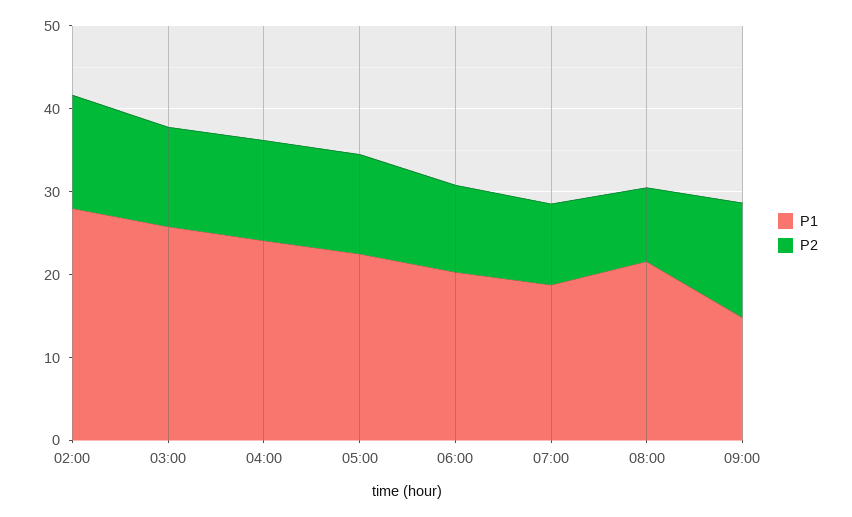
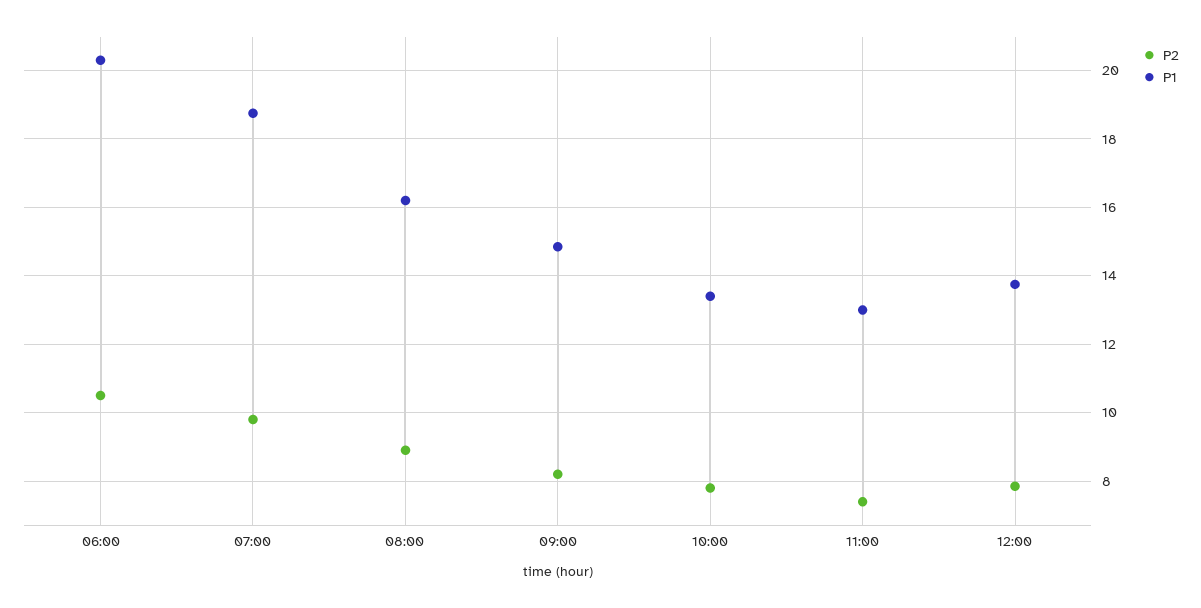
P1, 02:00: 28 -> none
P2, 02:00: 14 -> none
P1, 03:00: 26 -> none
P2, 03:00: 12 -> none
P1, 04:00: 24 -> none
P2, 04:00: 12 -> none
P1, 05:00: 22 -> none
P2, 05:00: 12 -> none
P1, 08:00: 22 -> 16.2
P2, 09:00: 14 -> 8.2
P2, 10:00: none -> 7.8
P1, 10:00: none -> 13.4
P2, 11:00: none -> 7.4
P1, 11:00: none -> 13
P2, 12:00: none -> 7.8
P1, 12:00: none -> 13.8

